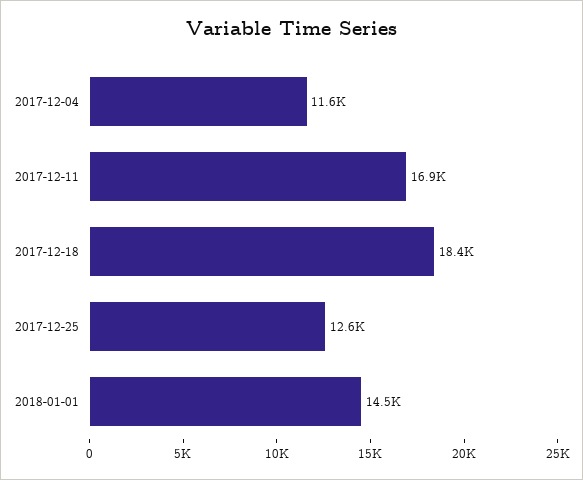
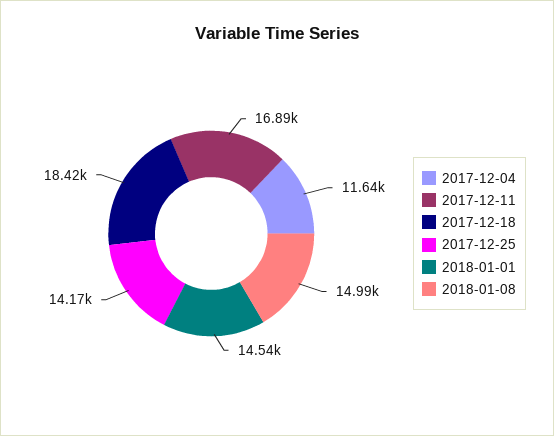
2017-12-25: 12600 -> 14170
2018-01-08: none -> 14990

